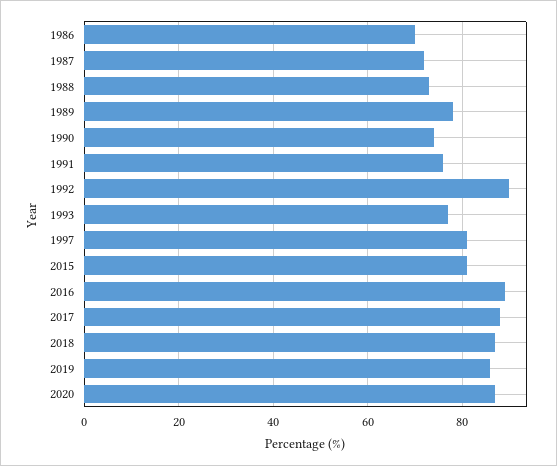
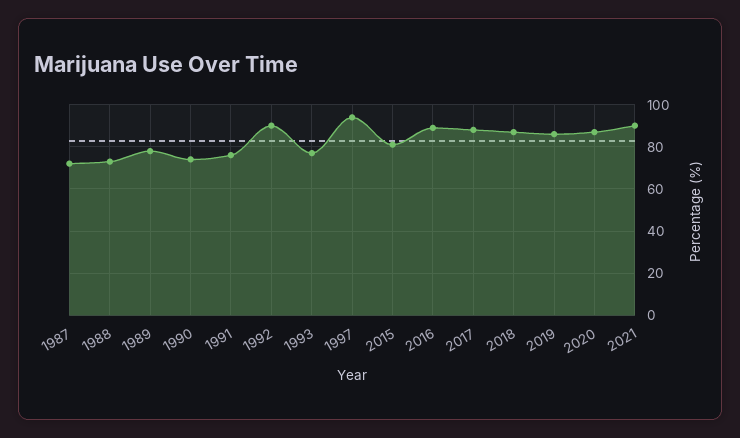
1986: 70 -> none
1997: 80 -> 95
2021: none -> 90

